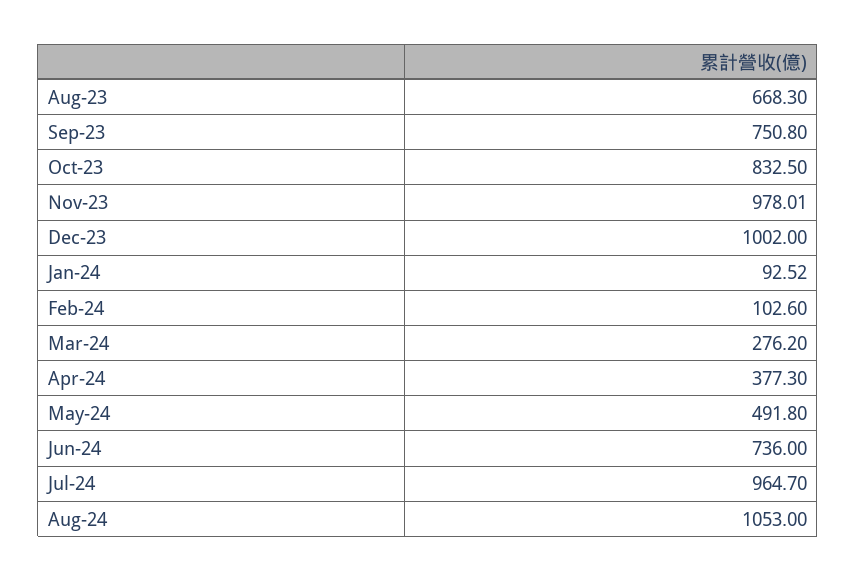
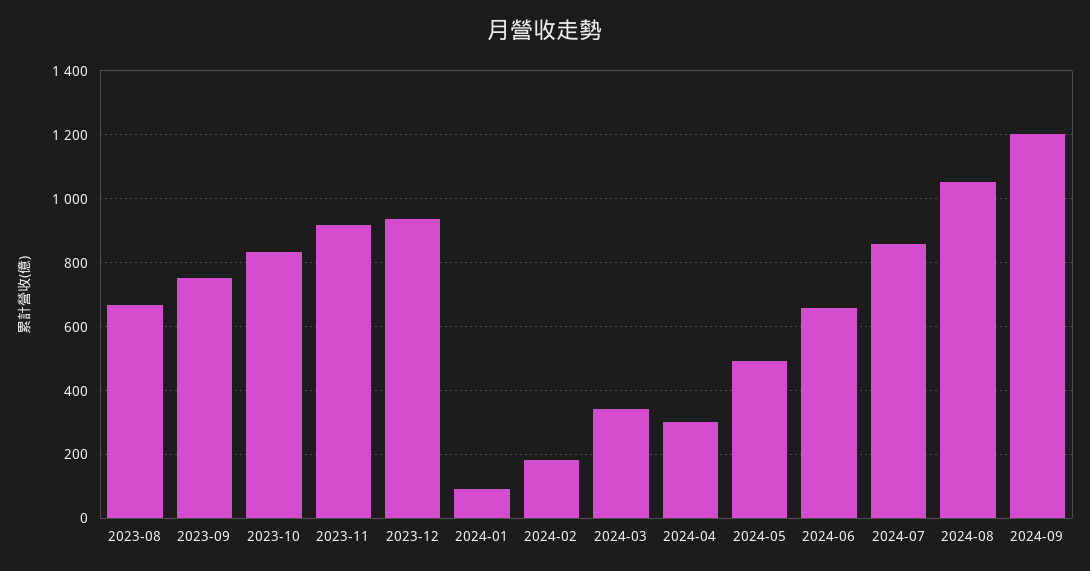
Nov-23: 978.01 -> 920
Dec-23: 1002 -> 940
Feb-24: 102.6 -> 180
Mar-24: 276.2 -> 340
Apr-24: 377.3 -> 300
Jun-24: 736 -> 660
Jul-24: 964.7 -> 860
2024-09: none -> 1200

